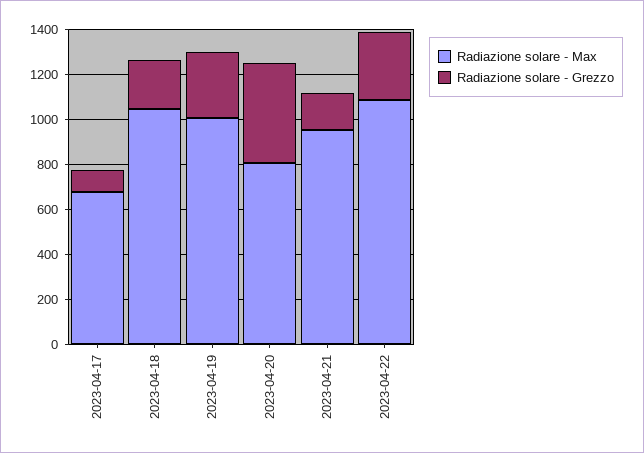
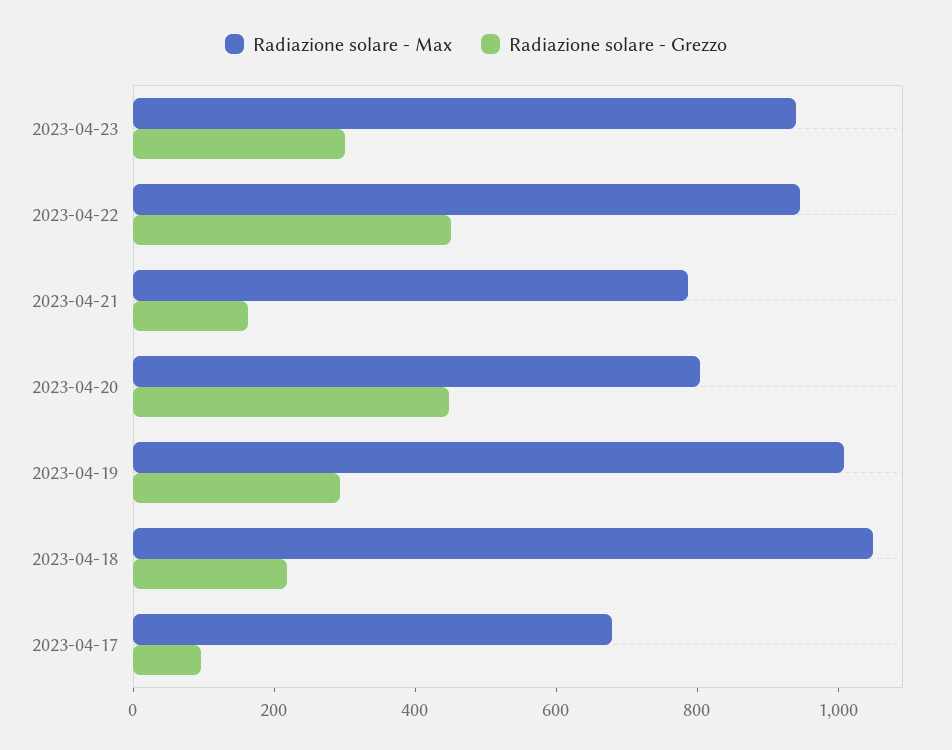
Radiazione solare - Max, 2023-04-21: 950 -> 800
Radiazione solare - Max, 2023-04-22: 1100 -> 950
Radiazione solare - Grezzo, 2023-04-22: 300 -> 450
Radiazione solare - Max, 2023-04-23: none -> 950
Radiazione solare - Grezzo, 2023-04-23: none -> 300

